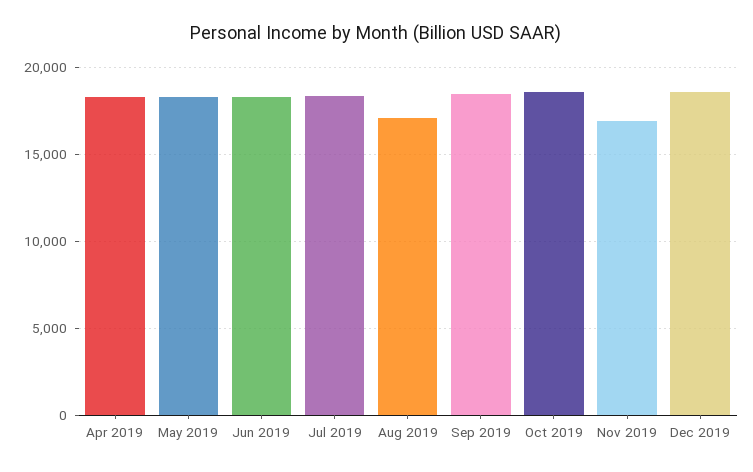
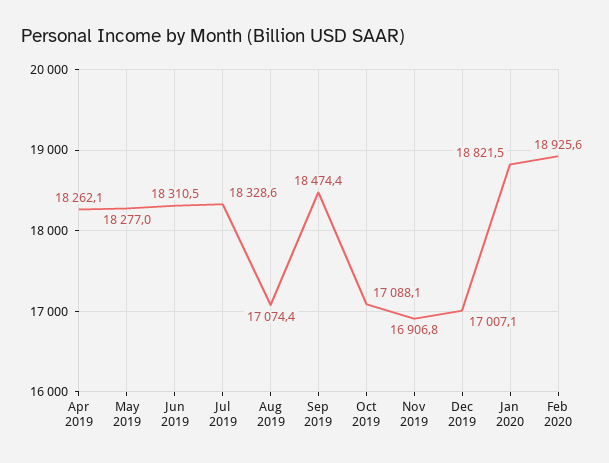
Oct 2019: 18500 -> 17088.1
Dec 2019: 18500 -> 17007.1
Jan 2020: none -> 18821.5
Feb 2020: none -> 18925.6

